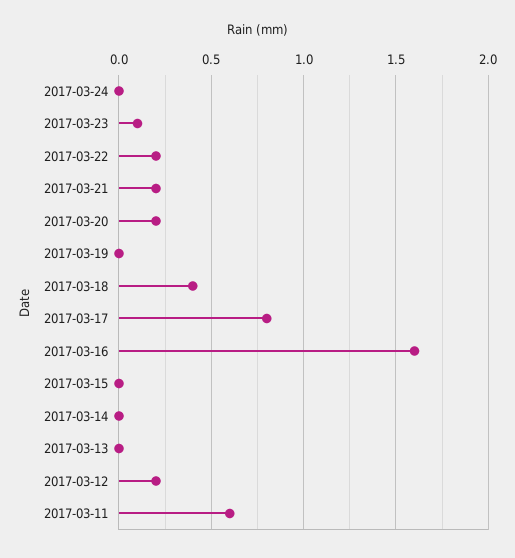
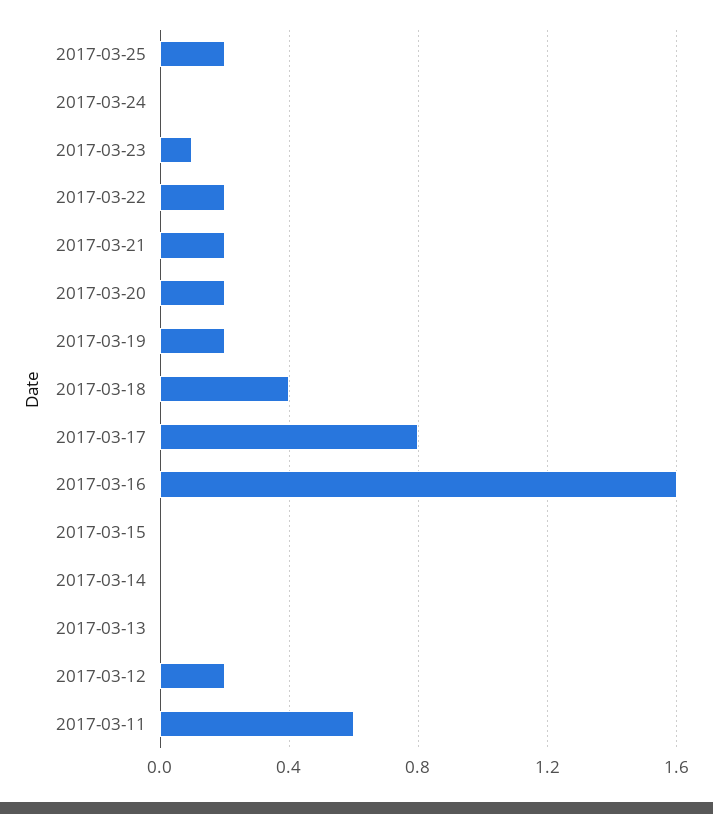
2017-03-19: 0 -> 0.2
2017-03-25: none -> 0.2

